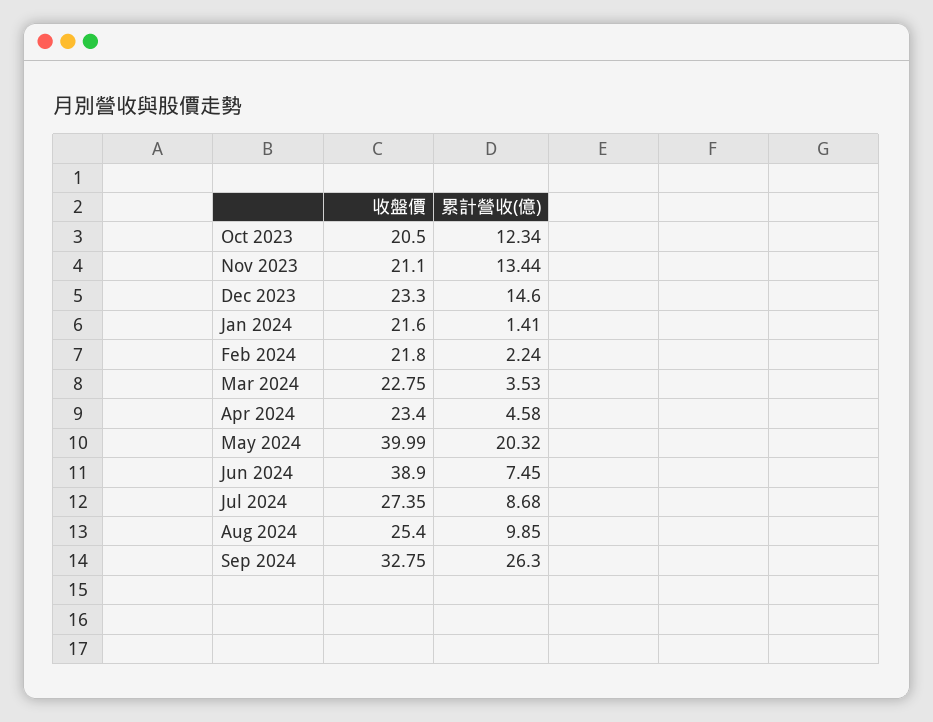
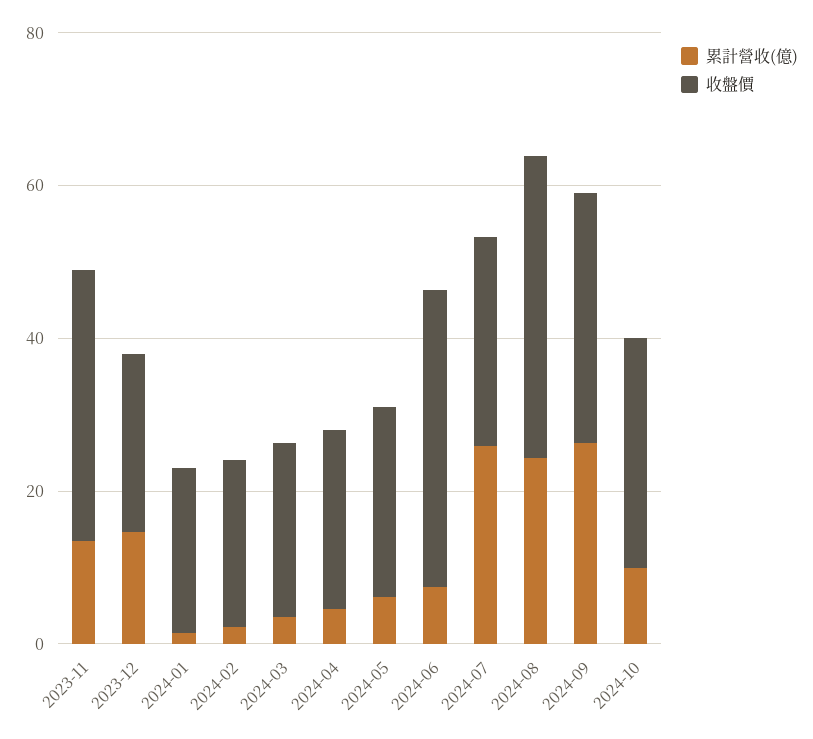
收盤價, Oct 2023: 20.5 -> none
累計營收(億), Oct 2023: 12.34 -> none
收盤價, Nov 2023: 21.1 -> 35
收盤價, May 2024: 39.99 -> 25
累計營收(億), May 2024: 20.32 -> 5
累計營收(億), Jul 2024: 8.68 -> 25
收盤價, Aug 2024: 25.4 -> 40
累計營收(億), Aug 2024: 9.85 -> 25
累計營收(億), 2024-10: none -> 10
收盤價, 2024-10: none -> 30

